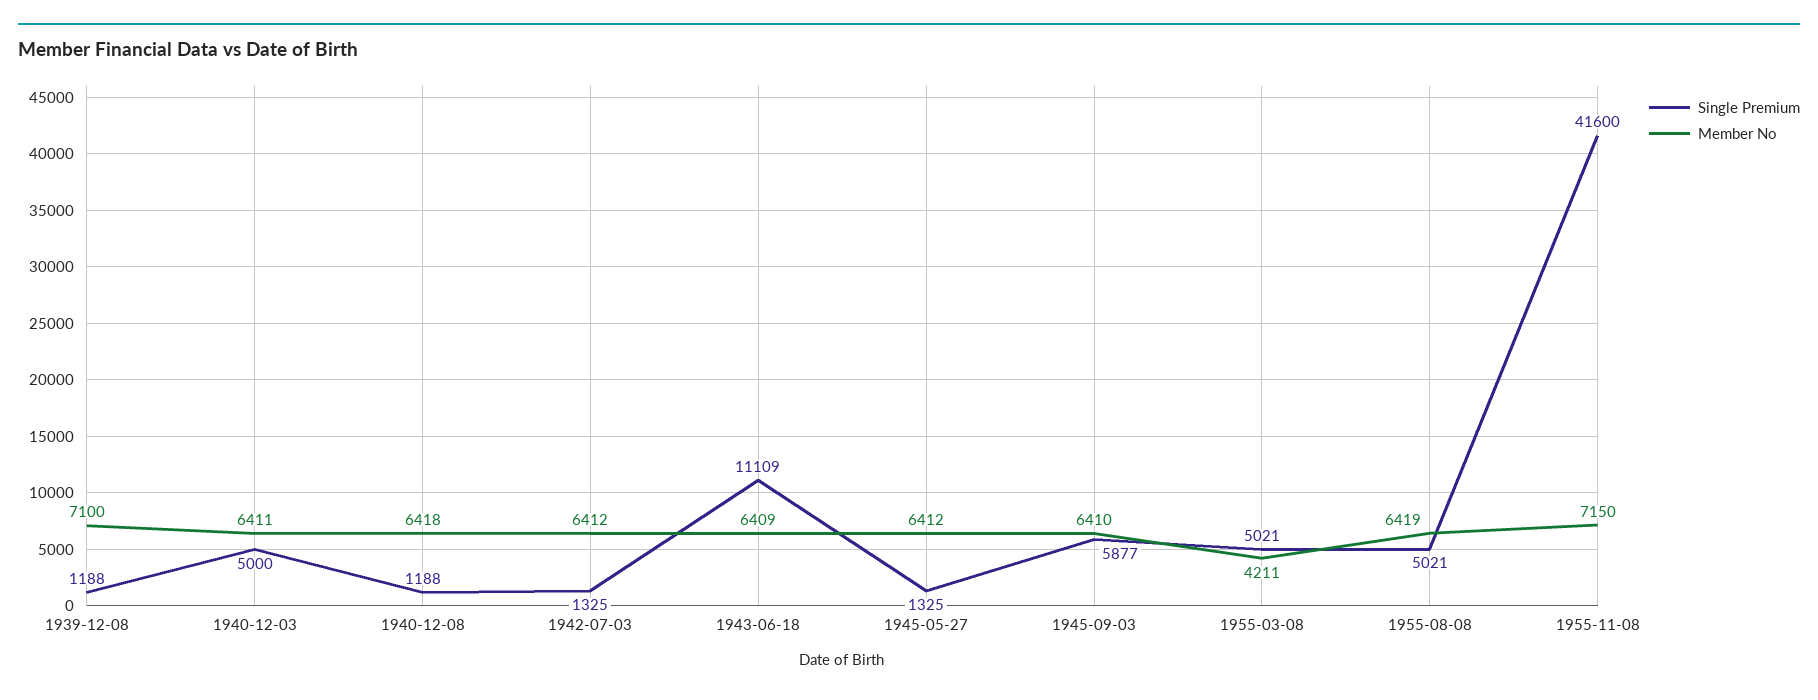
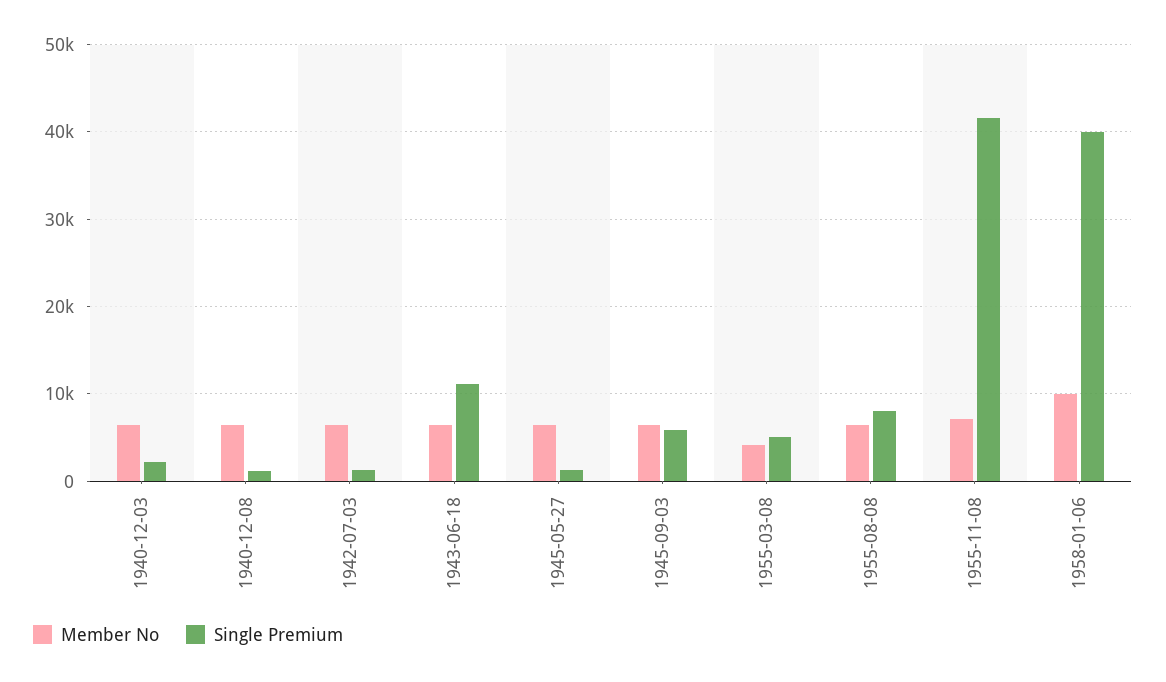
Single Premium, 1939-12-08: 1188 -> none
Member No, 1939-12-08: 7100 -> none
Single Premium, 1940-12-03: 5000 -> 2000
Single Premium, 1955-08-08: 5021 -> 8000
Member No, 1958-01-06: none -> 10000
Single Premium, 1958-01-06: none -> 40000

